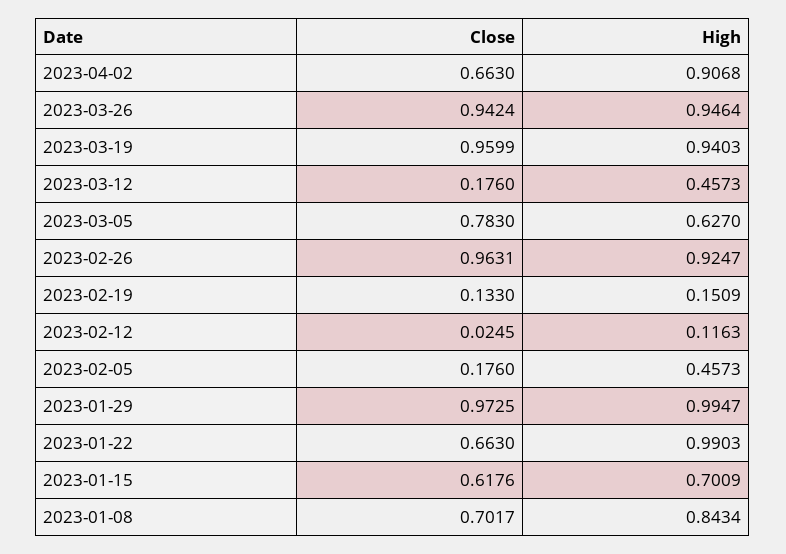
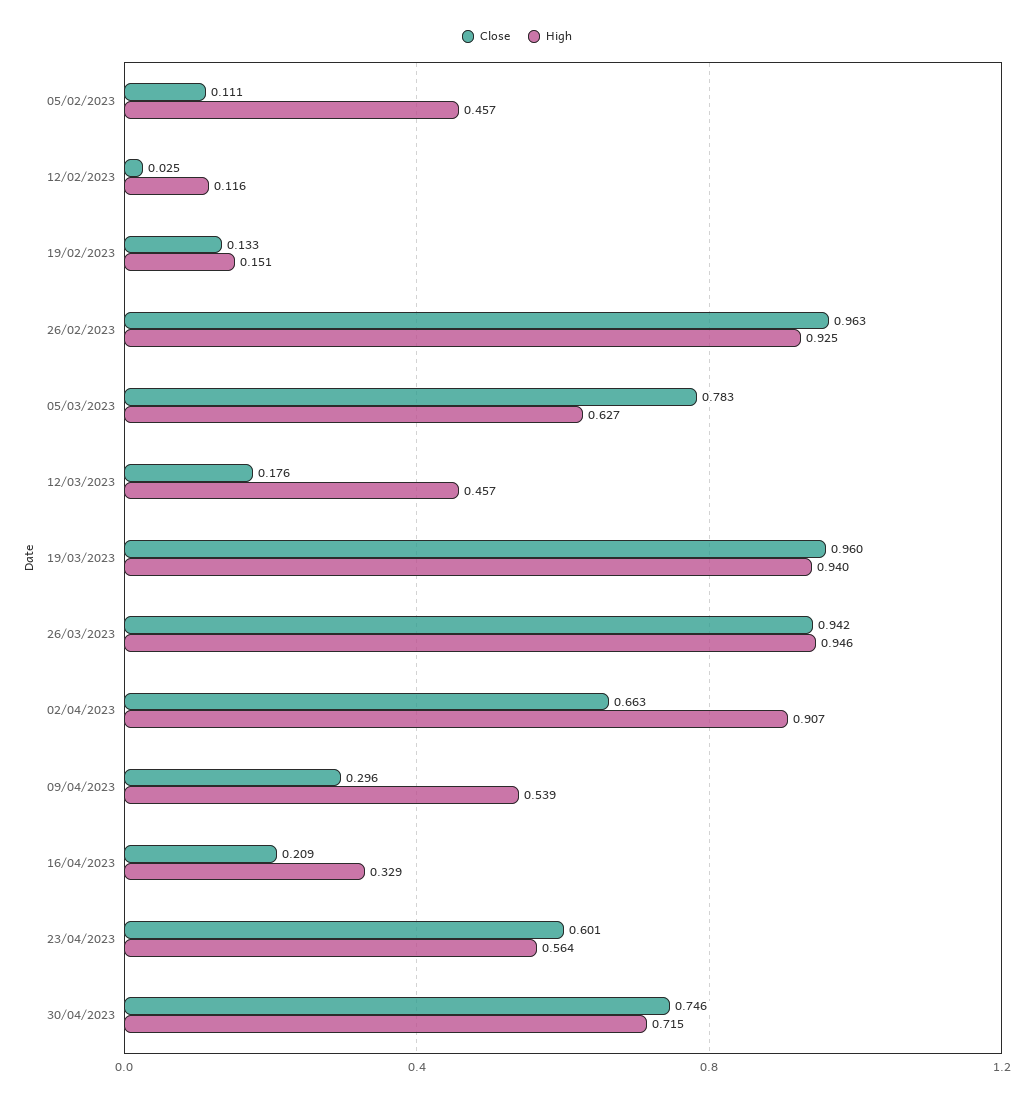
Close, 2023-02-05: 0.176 -> 0.111
Close, 2023-01-29: 0.9725 -> none
High, 2023-01-29: 0.9947 -> none
Close, 2023-01-22: 0.663 -> none
High, 2023-01-22: 0.9903 -> none
Close, 2023-01-15: 0.6176 -> none
High, 2023-01-15: 0.7009 -> none
Close, 2023-01-08: 0.7017 -> none
High, 2023-01-08: 0.8434 -> none
Close, 09/04/2023: none -> 0.296
High, 09/04/2023: none -> 0.539
Close, 16/04/2023: none -> 0.209
High, 16/04/2023: none -> 0.329
Close, 23/04/2023: none -> 0.601
High, 23/04/2023: none -> 0.564
Close, 30/04/2023: none -> 0.746
High, 30/04/2023: none -> 0.715

